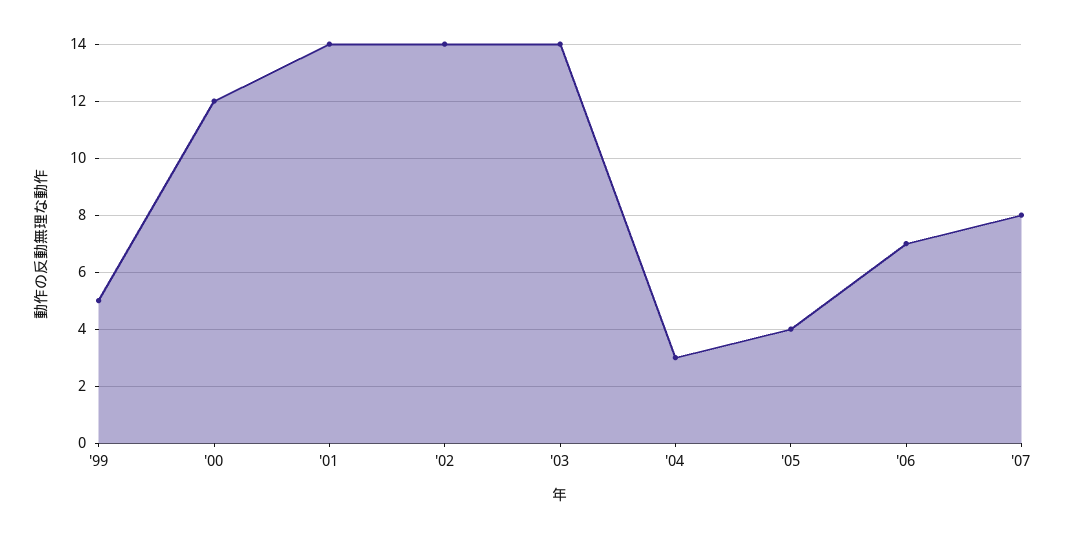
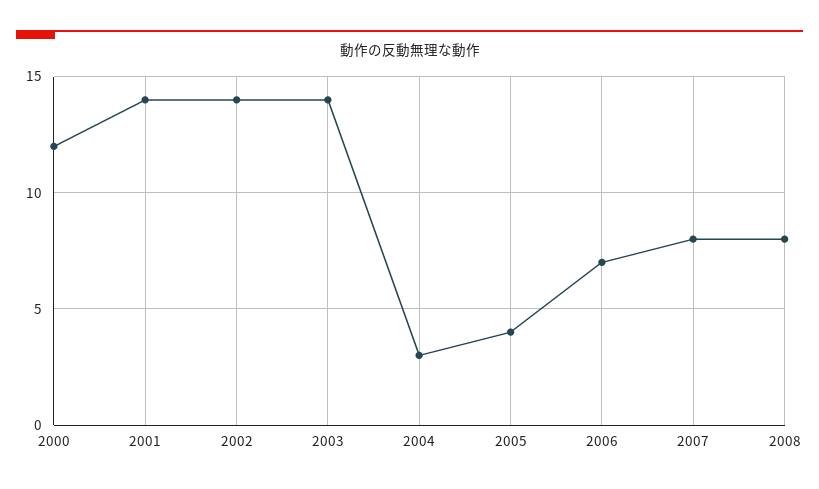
'99: 5 -> none
2008: none -> 8

